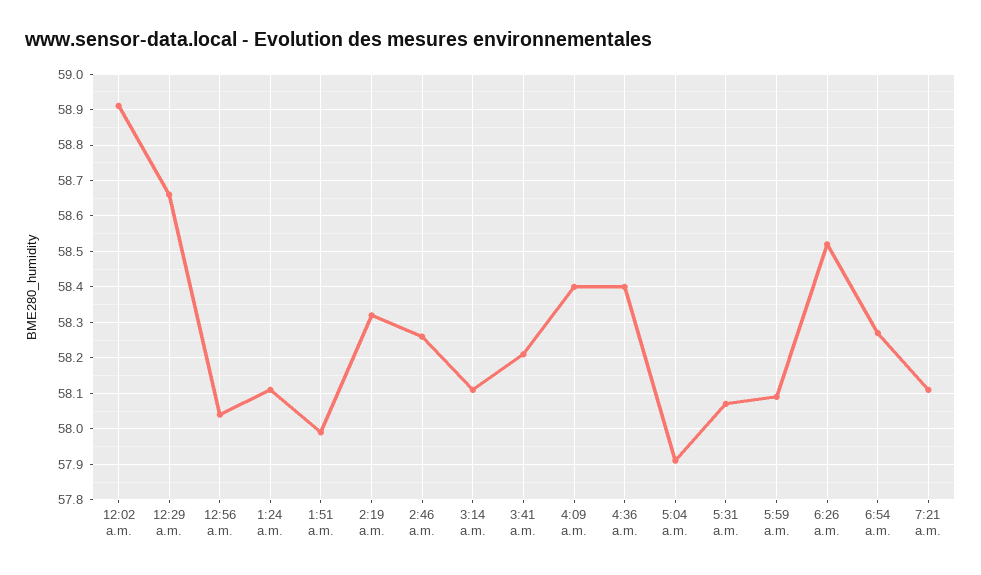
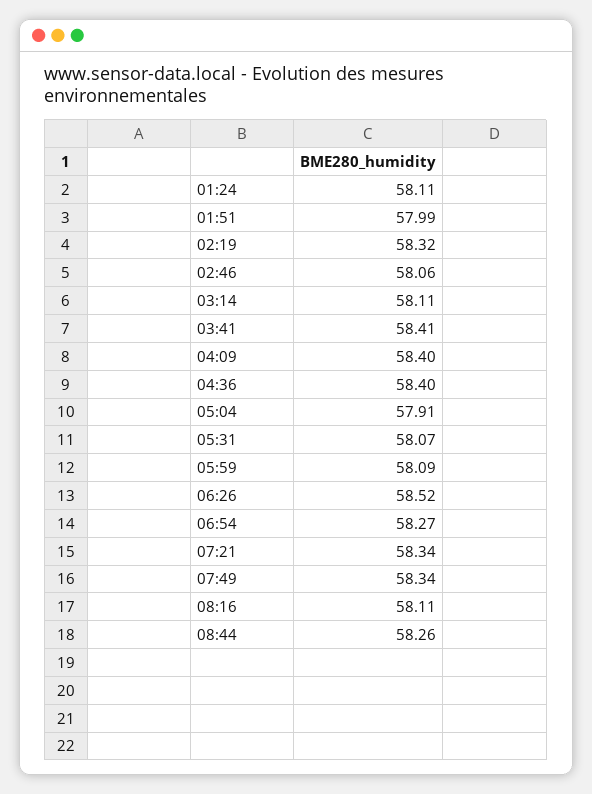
12:02 a.m.: 58.9 -> none
12:29 a.m.: 58.65 -> none
12:56 a.m.: 58.05 -> none
2:46 a.m.: 58.25 -> 58.06
3:41 a.m.: 58.2 -> 58.41
7:21 a.m.: 58.1 -> 58.34
07:49: none -> 58.34
08:16: none -> 58.11
08:44: none -> 58.26

